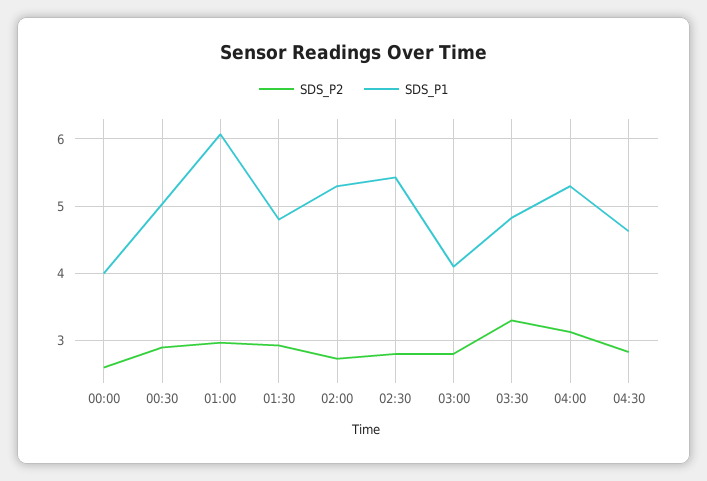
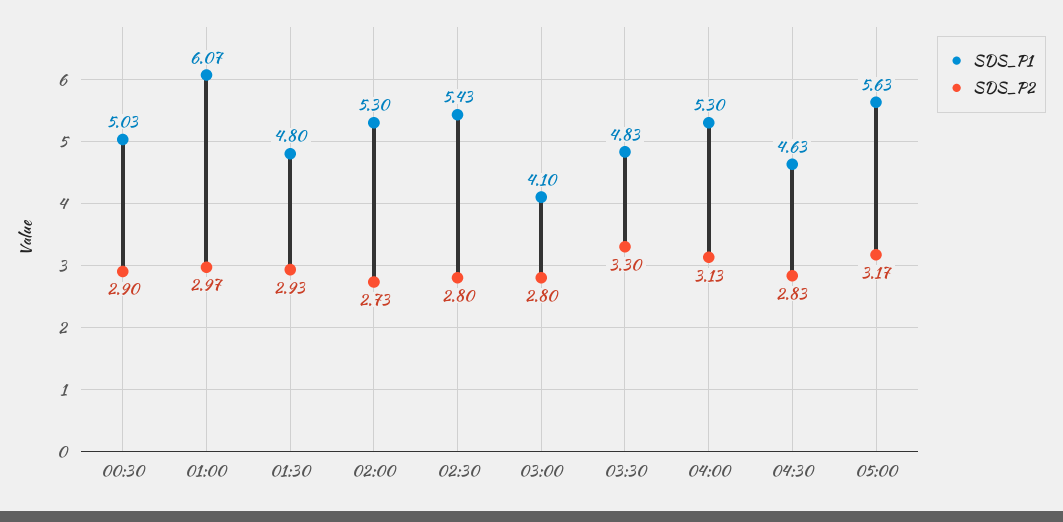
SDS_P2, 00:00: 2.6 -> none
SDS_P1, 00:00: 4 -> none
SDS_P1, 05:00: none -> 5.63
SDS_P2, 05:00: none -> 3.17

